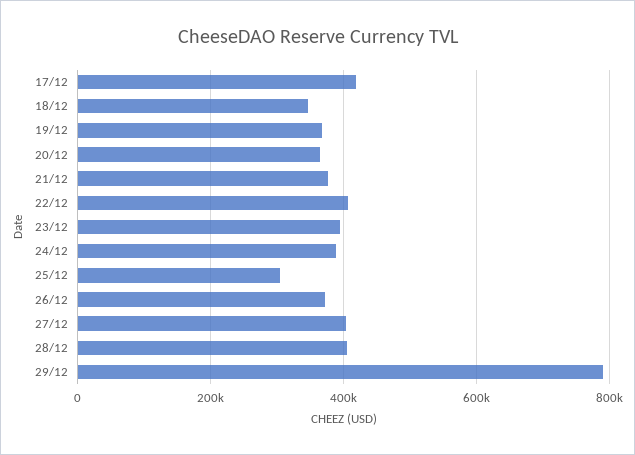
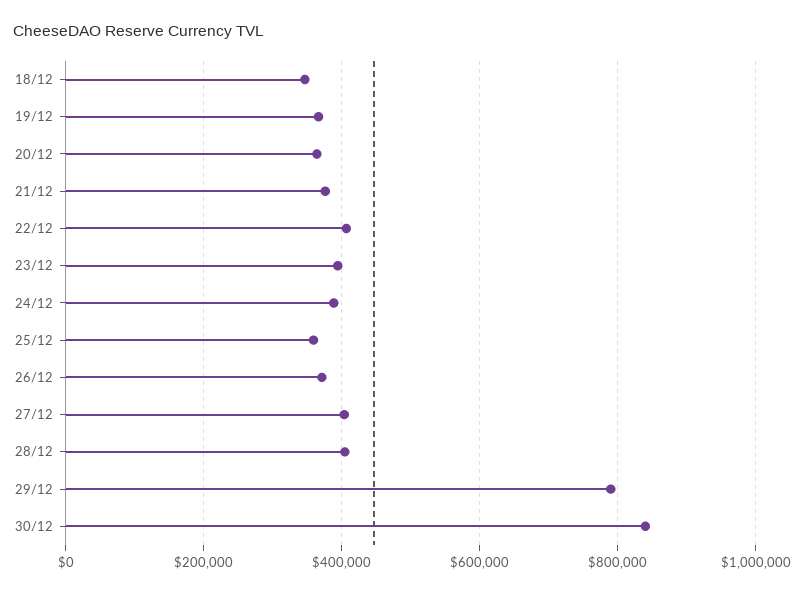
17/12: 420000 -> none
25/12: 300000 -> 360000
30/12: none -> 840000

